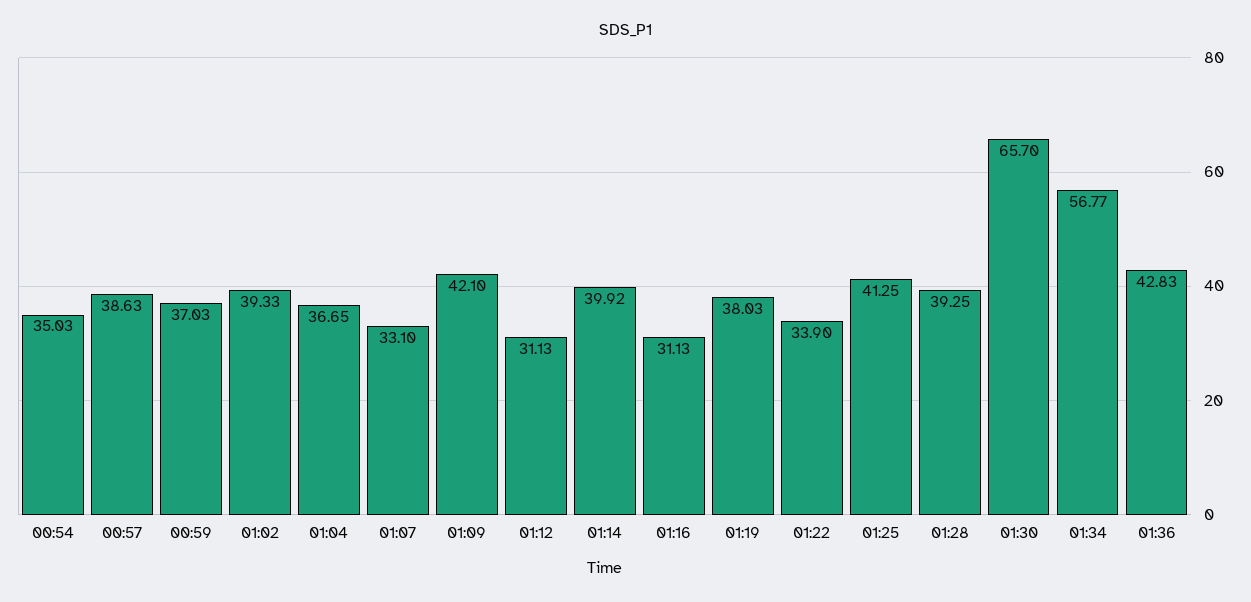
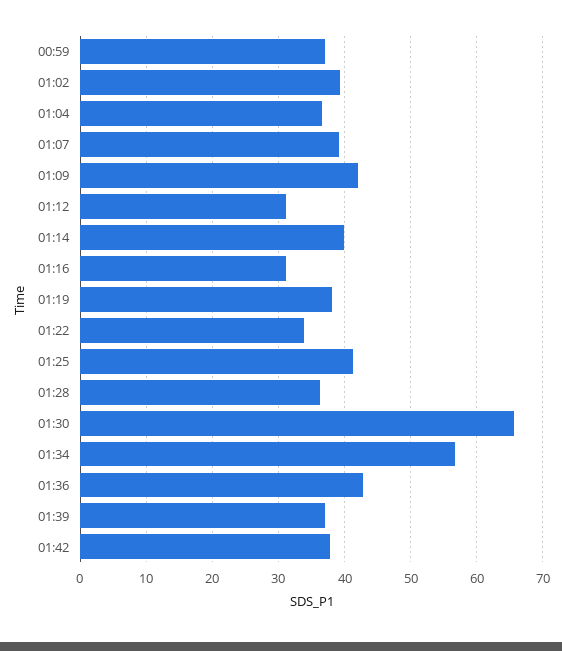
00:54: 35.03 -> none
00:57: 38.63 -> none
01:07: 33.1 -> 39
01:28: 39.25 -> 36
01:39: none -> 37
01:42: none -> 38

